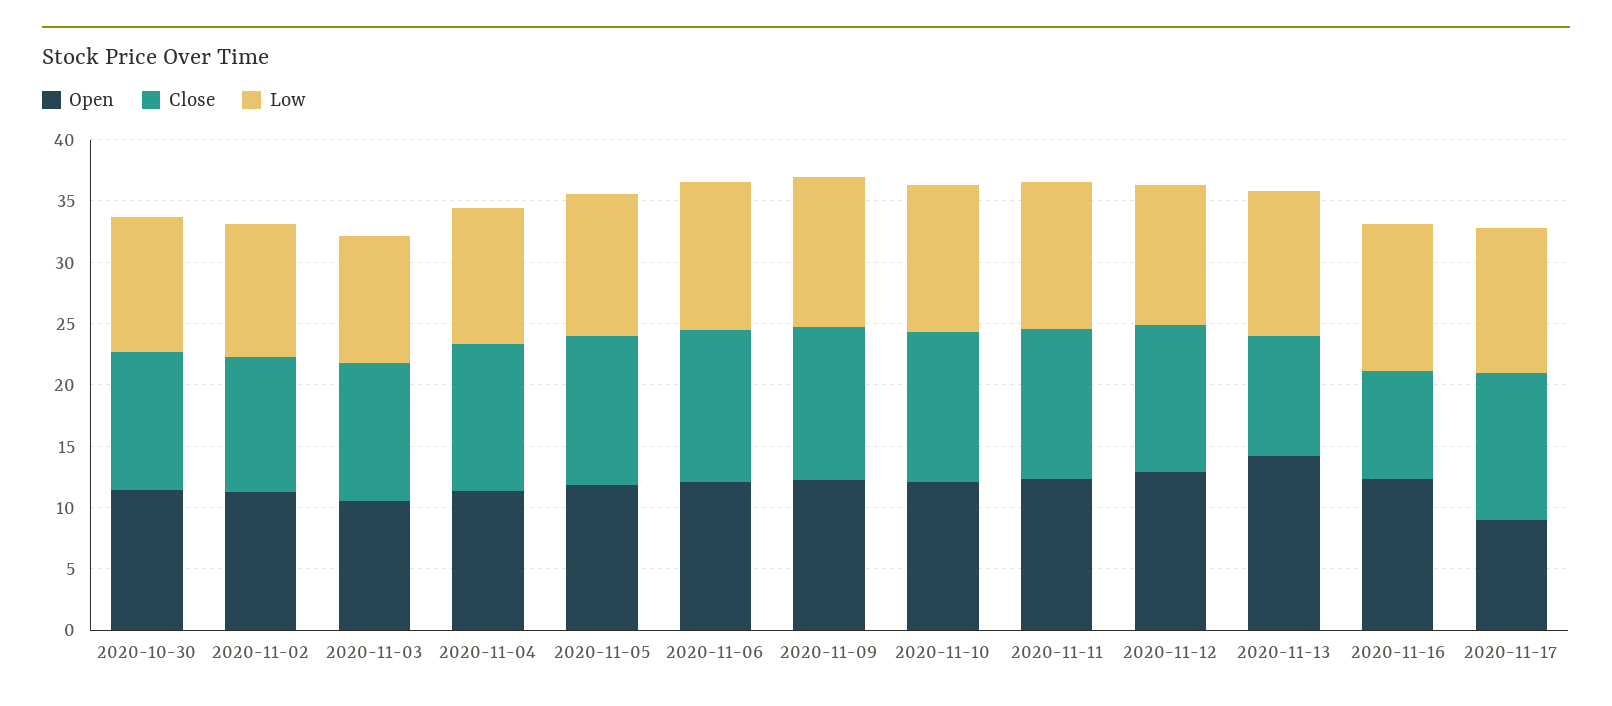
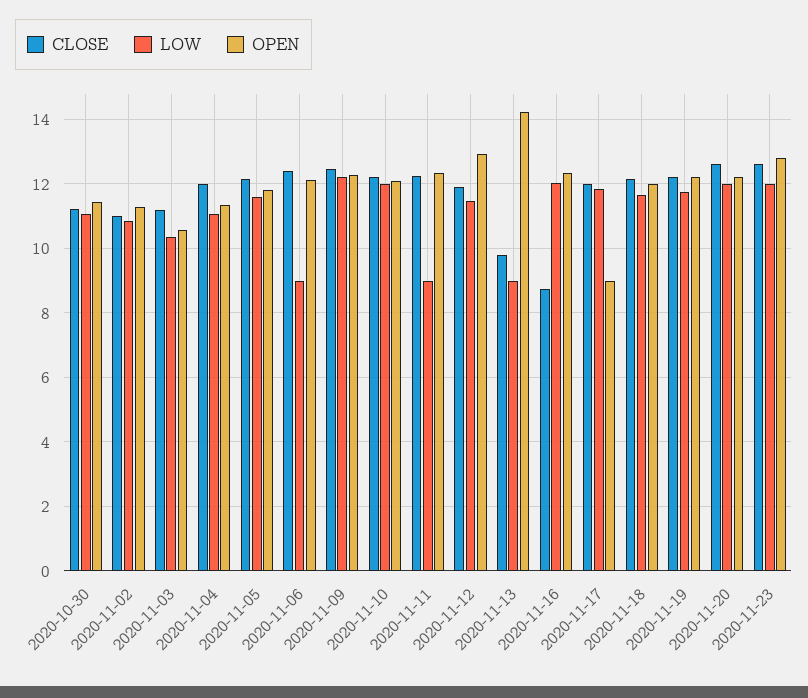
Low, 2020-11-06: 12 -> 9
Low, 2020-11-11: 12 -> 9
Low, 2020-11-13: 12 -> 9
Close, 2020-11-18: none -> 12.2
Low, 2020-11-18: none -> 11.6
Open, 2020-11-18: none -> 12
Close, 2020-11-19: none -> 12.2
Low, 2020-11-19: none -> 11.8
Open, 2020-11-19: none -> 12.2
Close, 2020-11-20: none -> 12.6
Low, 2020-11-20: none -> 12
Open, 2020-11-20: none -> 12.2
Close, 2020-11-23: none -> 12.6
Low, 2020-11-23: none -> 12
Open, 2020-11-23: none -> 12.8

